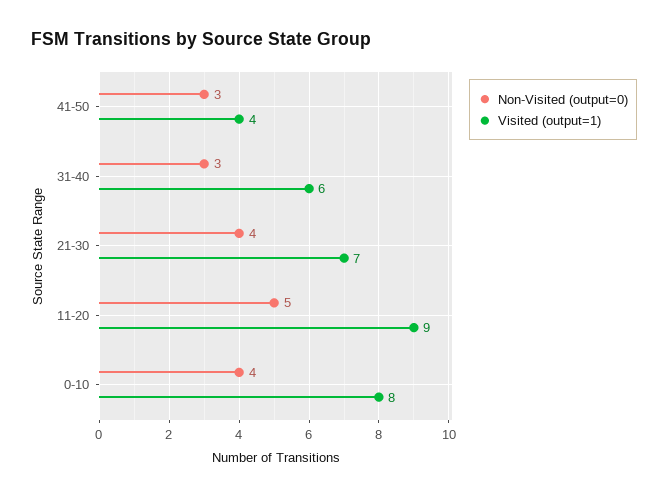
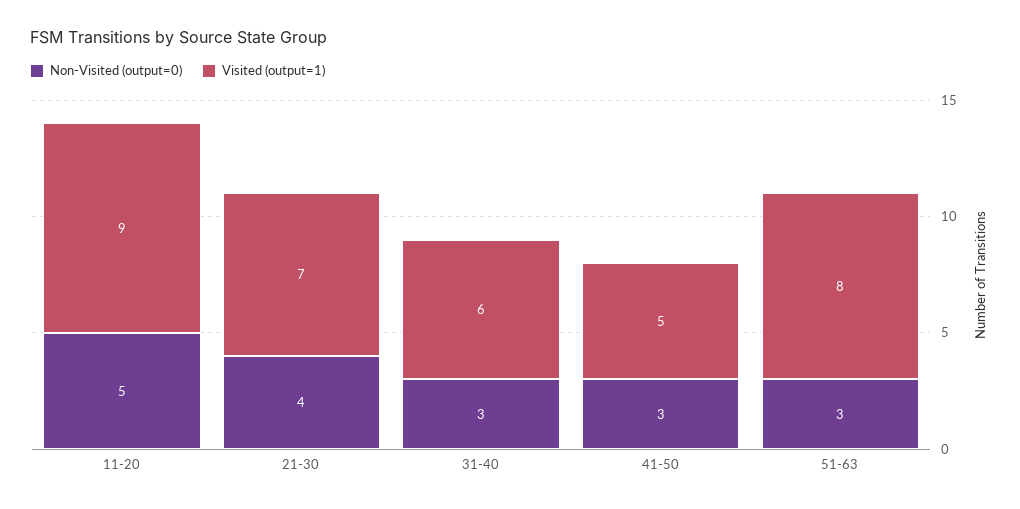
Visited (output=1), 41-50: 4 -> 5
Non-Visited (output=0), 0-10: 4 -> none
Visited (output=1), 0-10: 8 -> none
Non-Visited (output=0), 51-63: none -> 3
Visited (output=1), 51-63: none -> 8

